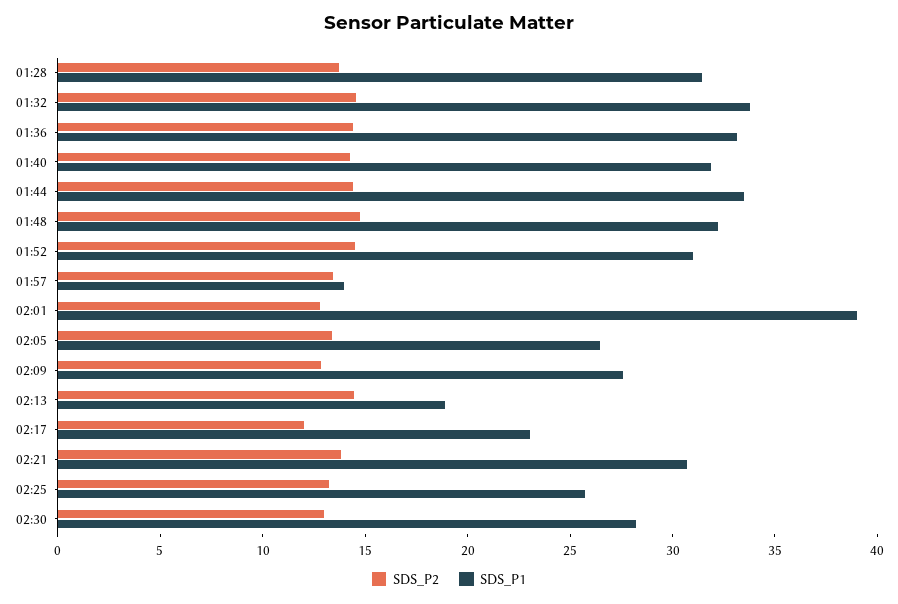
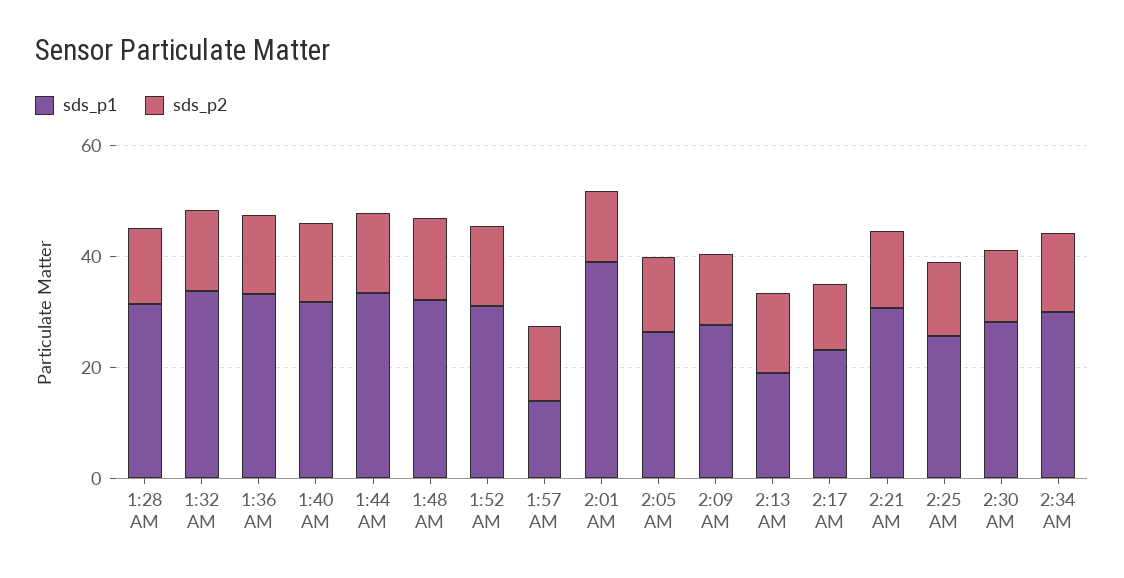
SDS_P1, 2:34 AM: none -> 30
SDS_P2, 2:34 AM: none -> 15

